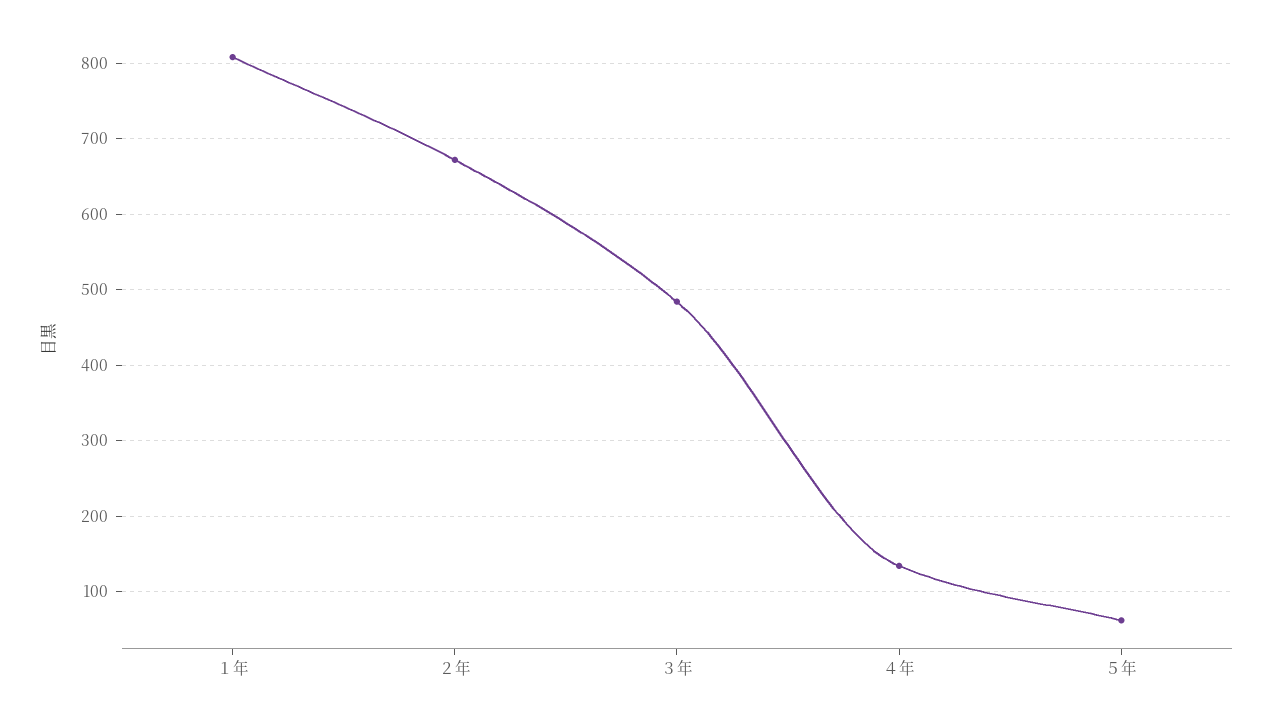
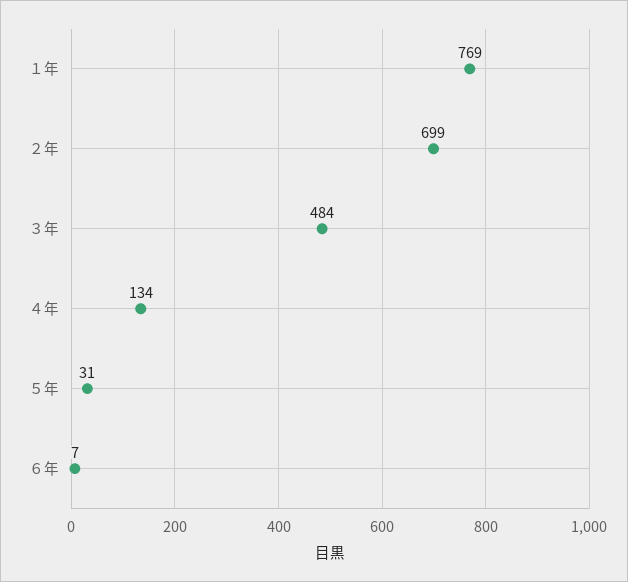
１年: 810 -> 769
２年: 670 -> 699
５年: 60 -> 31
６年: none -> 7

